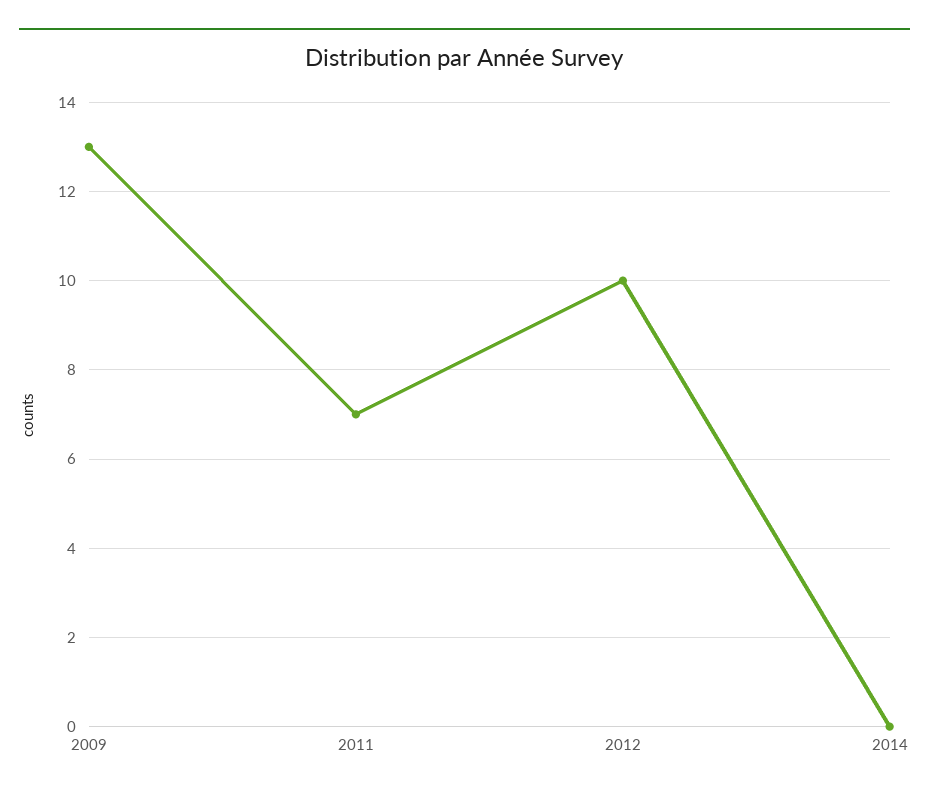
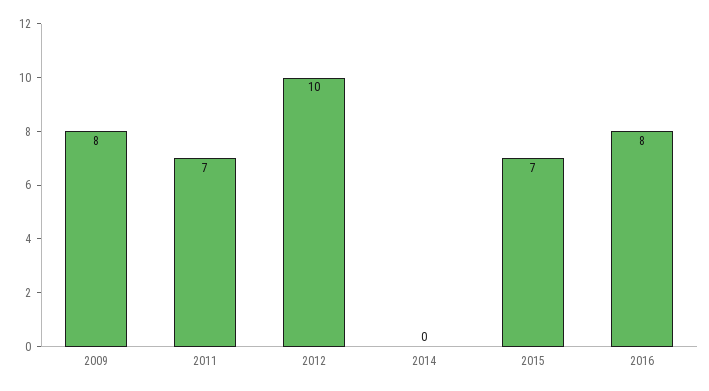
2009: 13 -> 8
2015: none -> 7
2016: none -> 8

